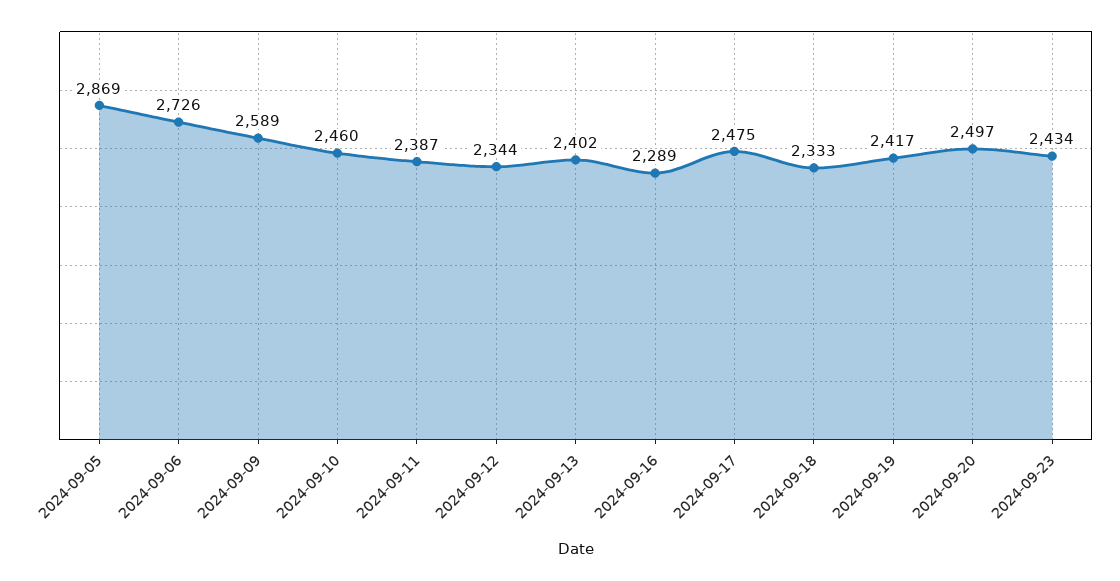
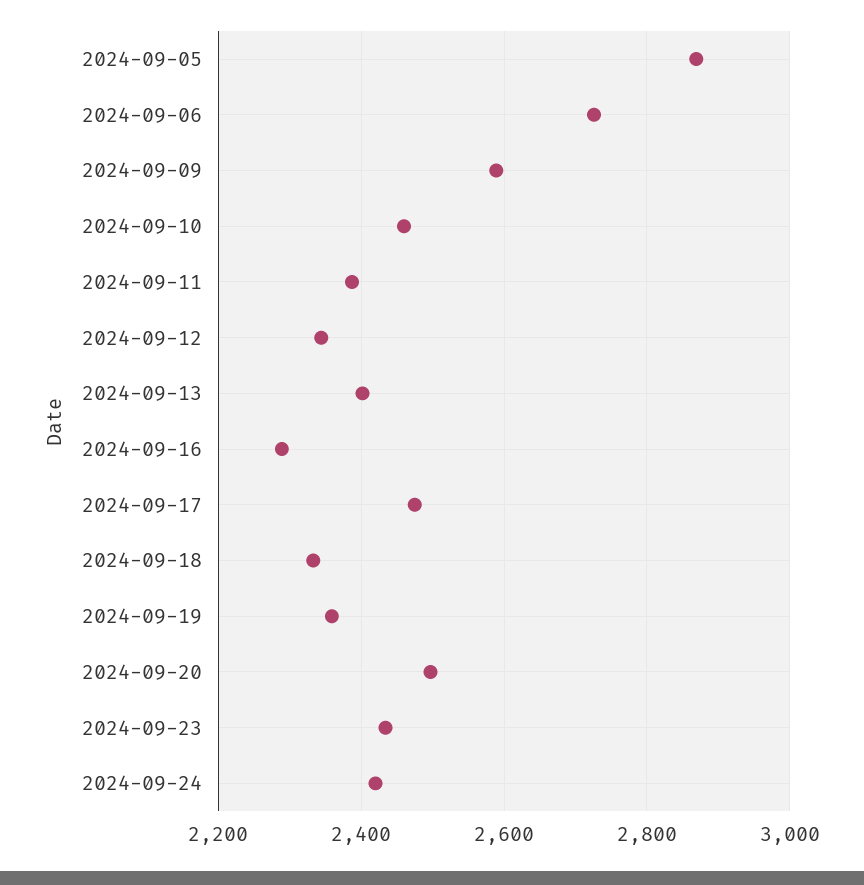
2024-09-19: 2417 -> 2360
2024-09-24: none -> 2420

